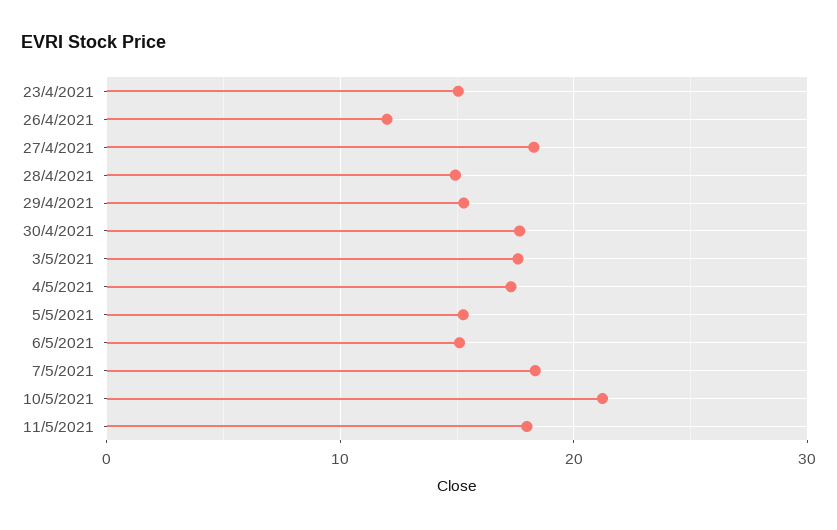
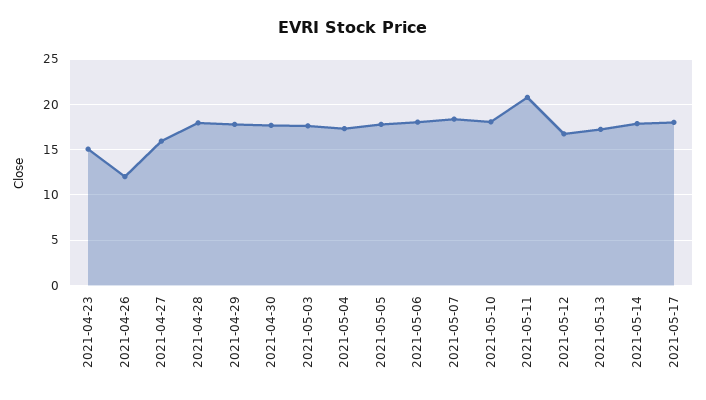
27/4/2021: 18 -> 16
28/4/2021: 15 -> 18
29/4/2021: 15 -> 18
5/5/2021: 15 -> 18
6/5/2021: 15 -> 18
10/5/2021: 21 -> 18
11/5/2021: 18 -> 21
2021-05-12: none -> 17
2021-05-13: none -> 17
2021-05-14: none -> 18
2021-05-17: none -> 18

